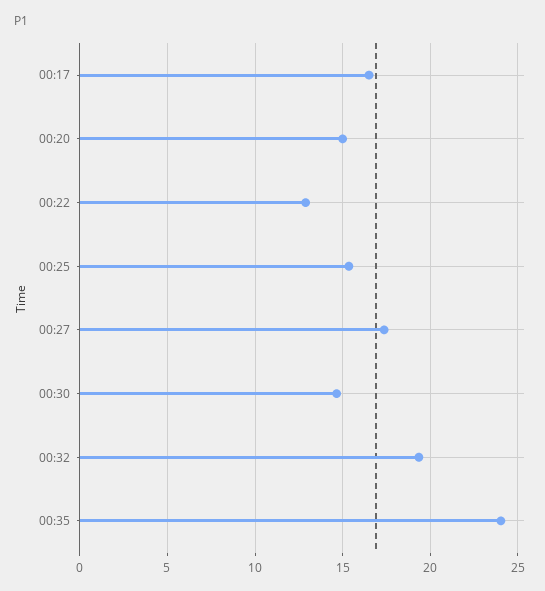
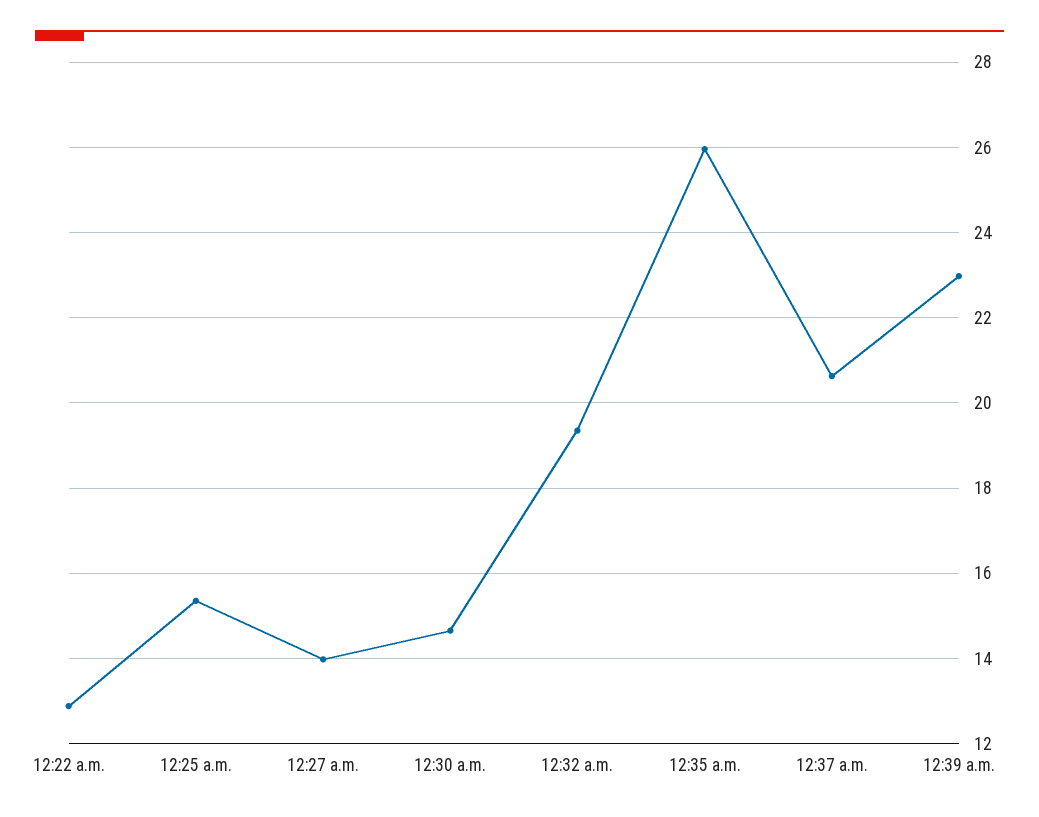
00:17: 16.5 -> none
00:20: 15 -> none
00:27: 17.5 -> 14
00:35: 24 -> 26
12:37 a.m.: none -> 20.6
12:39 a.m.: none -> 23

